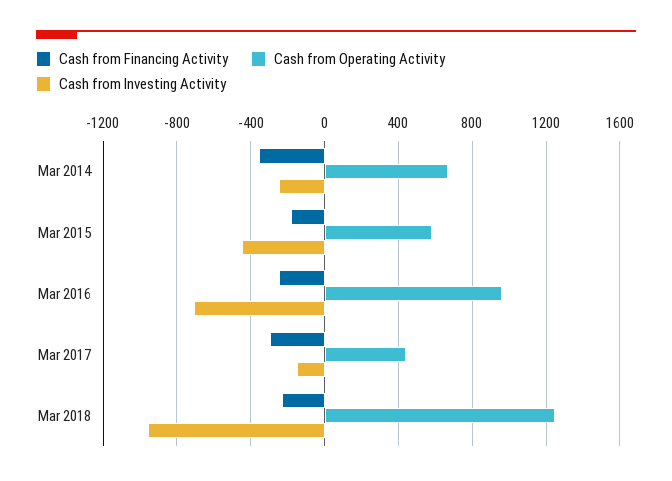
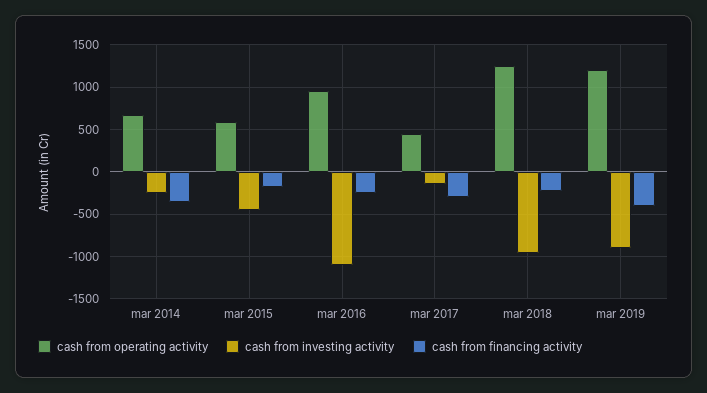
Cash from Investing Activity, Mar 2016: -700 -> -1100
Cash from Operating Activity, mar 2019: none -> 1200
Cash from Investing Activity, mar 2019: none -> -900
Cash from Financing Activity, mar 2019: none -> -400

